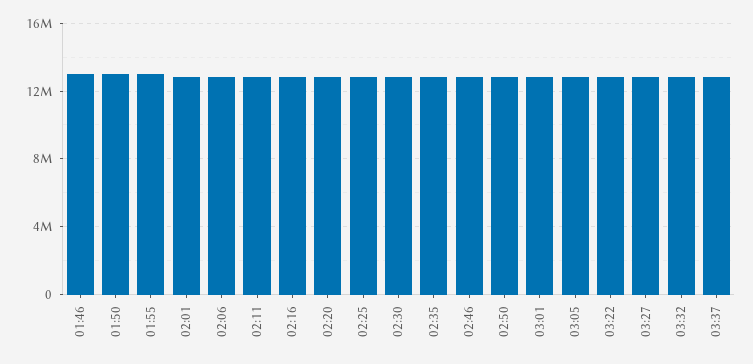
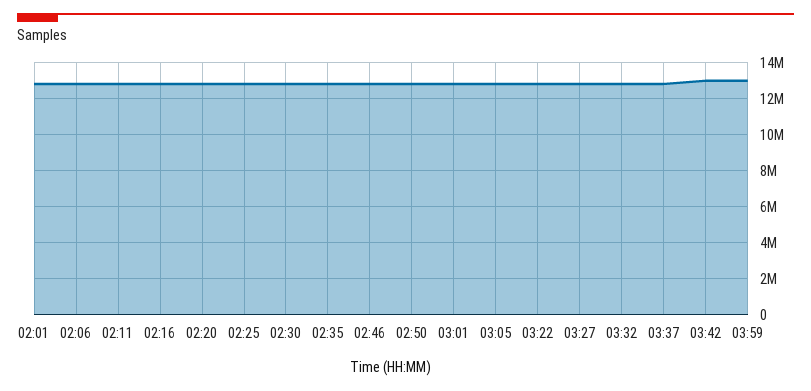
01:46: 13000000 -> none
01:50: 13000000 -> none
01:55: 13000000 -> none
03:42: none -> 13000000
03:59: none -> 13000000

